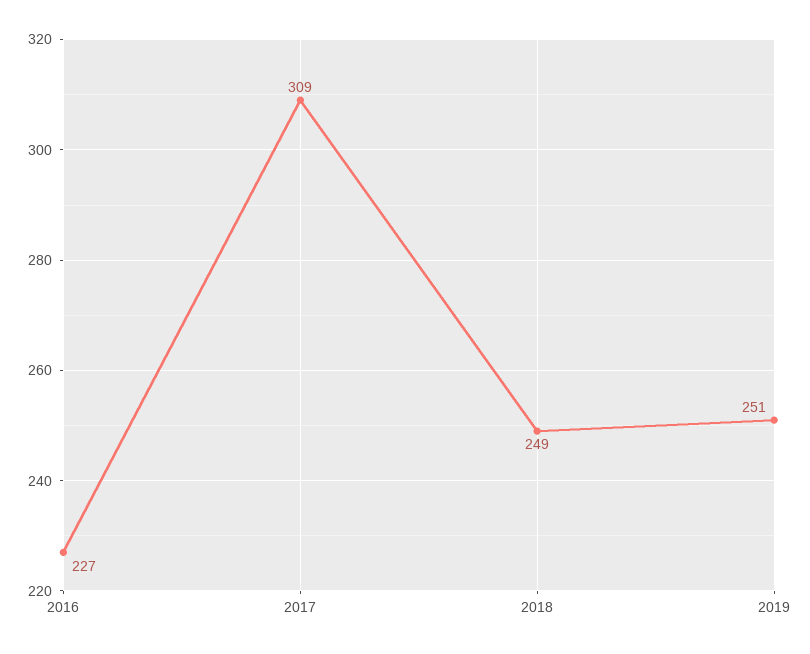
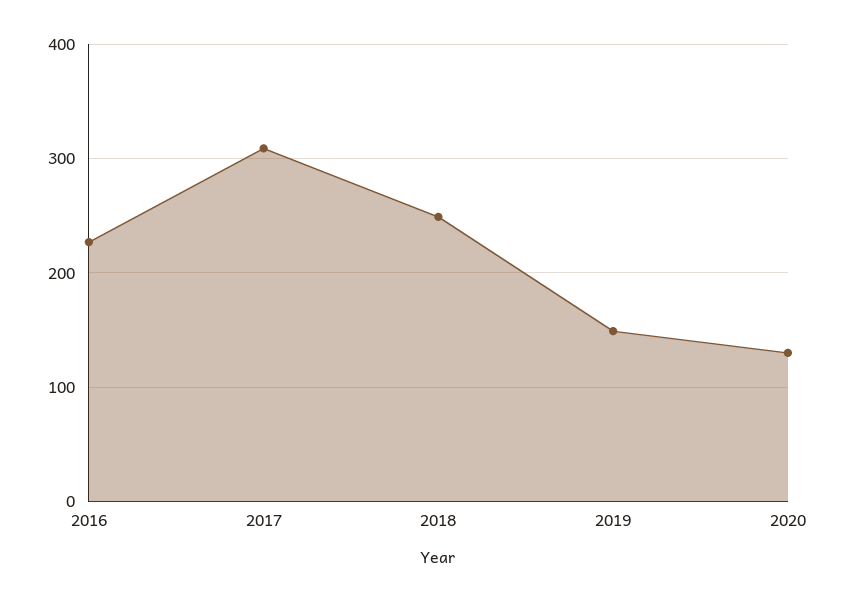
2019: 251 -> 150
2020: none -> 130

